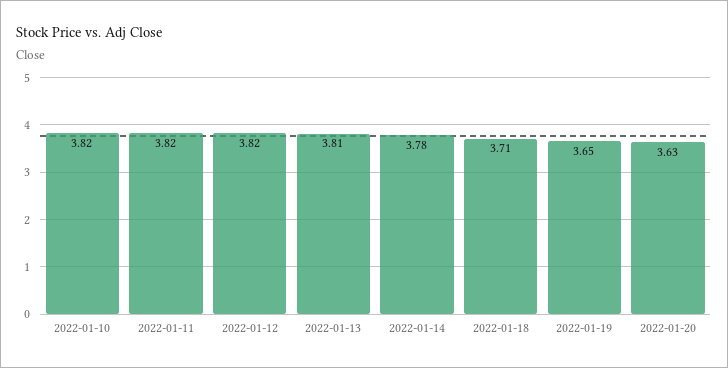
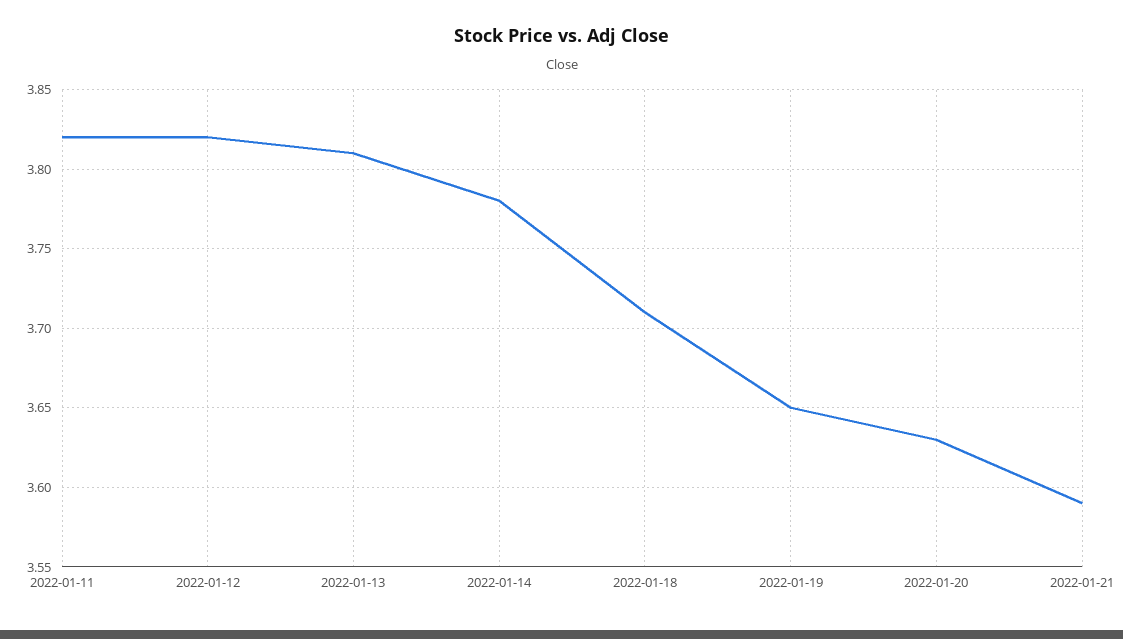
2022-01-10: 3.82 -> none
2022-01-21: none -> 3.59

